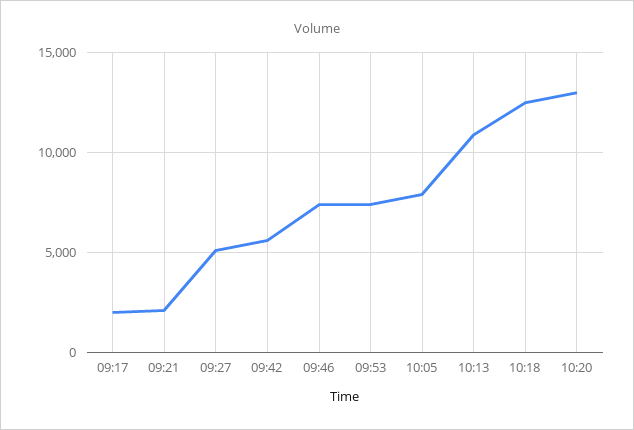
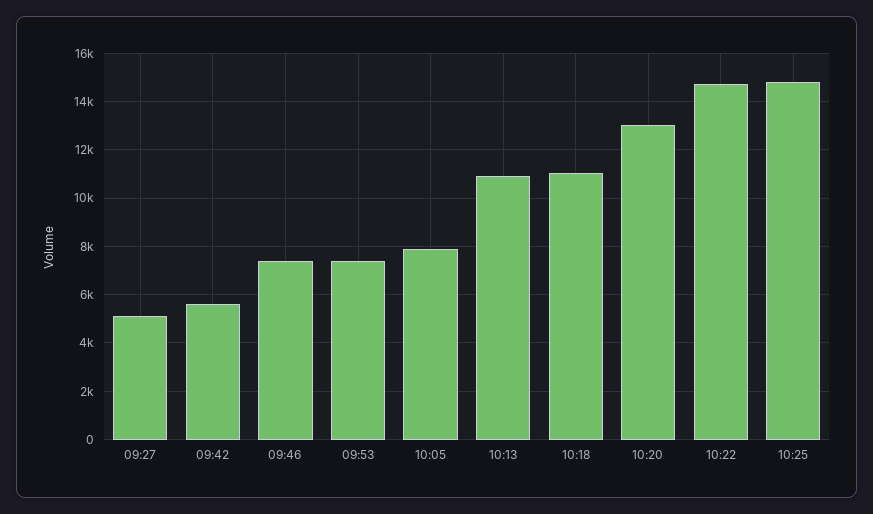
09:17: 2000 -> none
09:21: 2000 -> none
10:18: 12500 -> 11000
10:22: none -> 14750
10:25: none -> 14750

